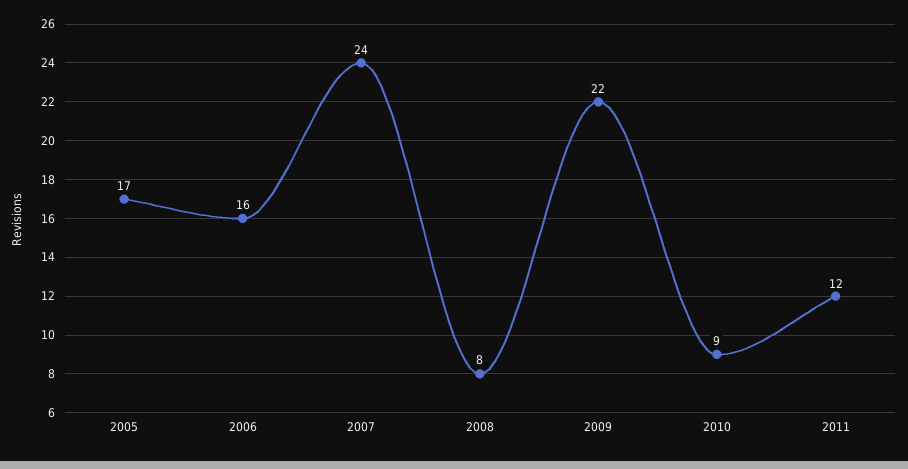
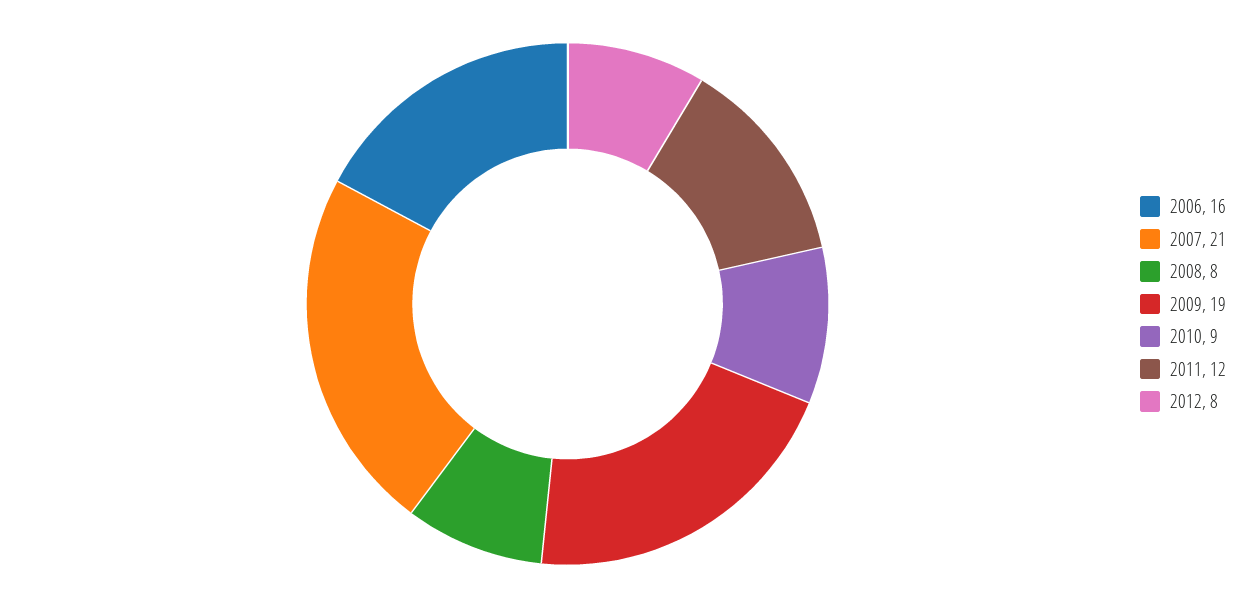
2005: 17 -> none
2007: 24 -> 21
2009: 22 -> 19
2012: none -> 8

